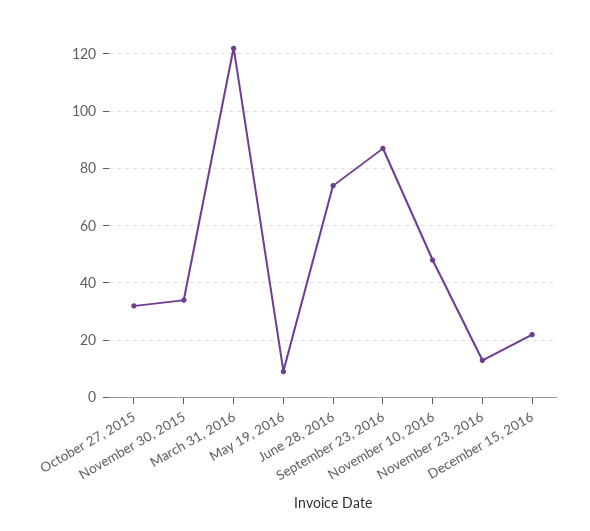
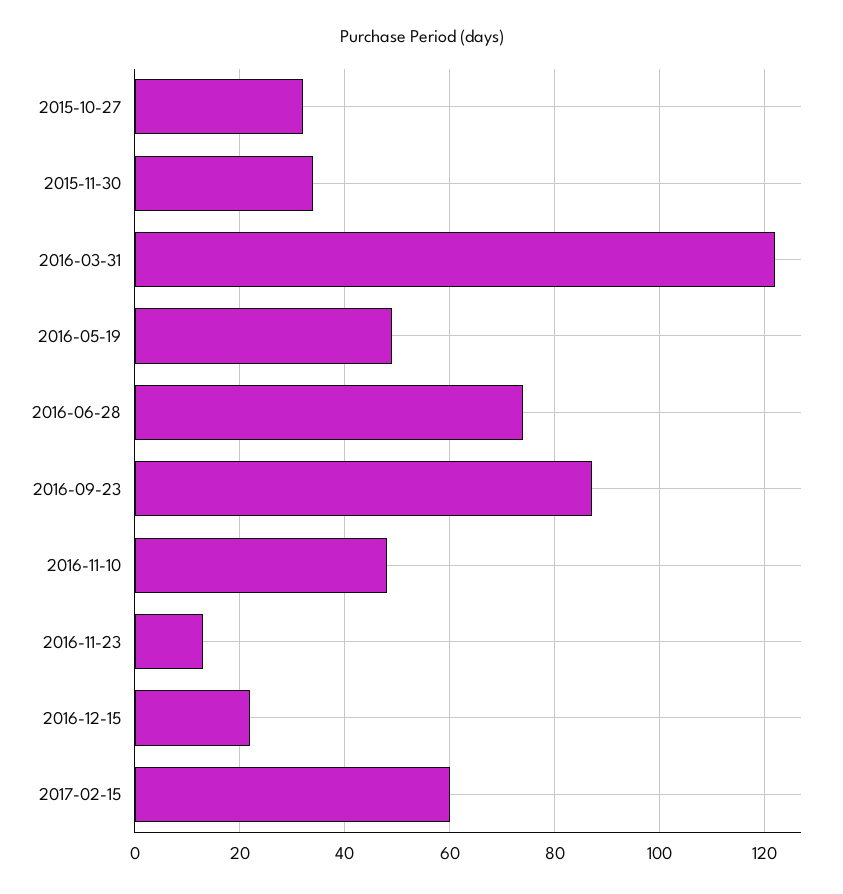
May 19, 2016: 10 -> 50
2017-02-15: none -> 60

